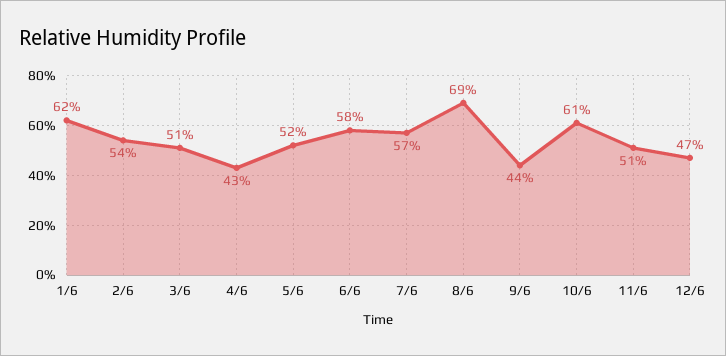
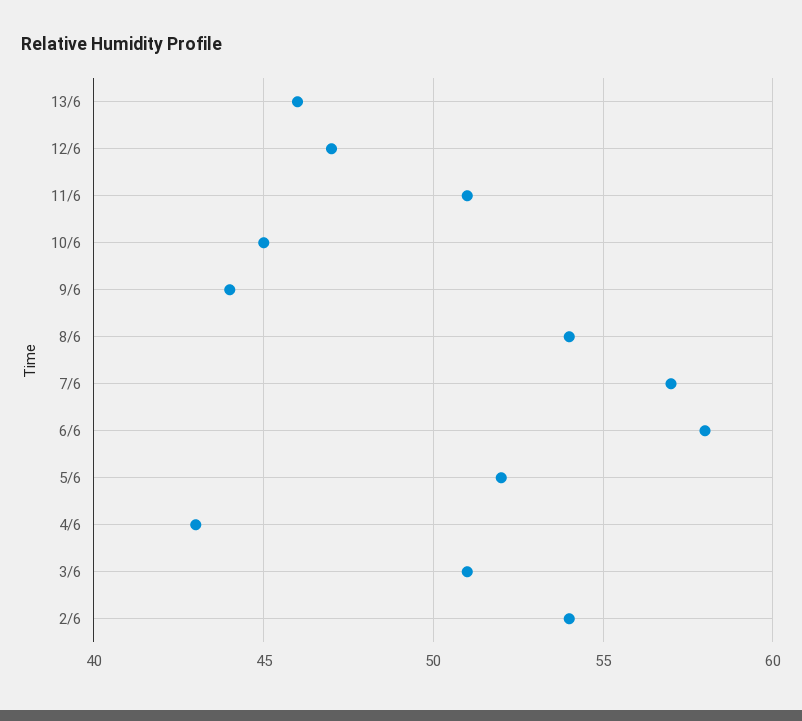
1/6: 62 -> none
8/6: 69 -> 54
10/6: 61 -> 45
13/6: none -> 46

